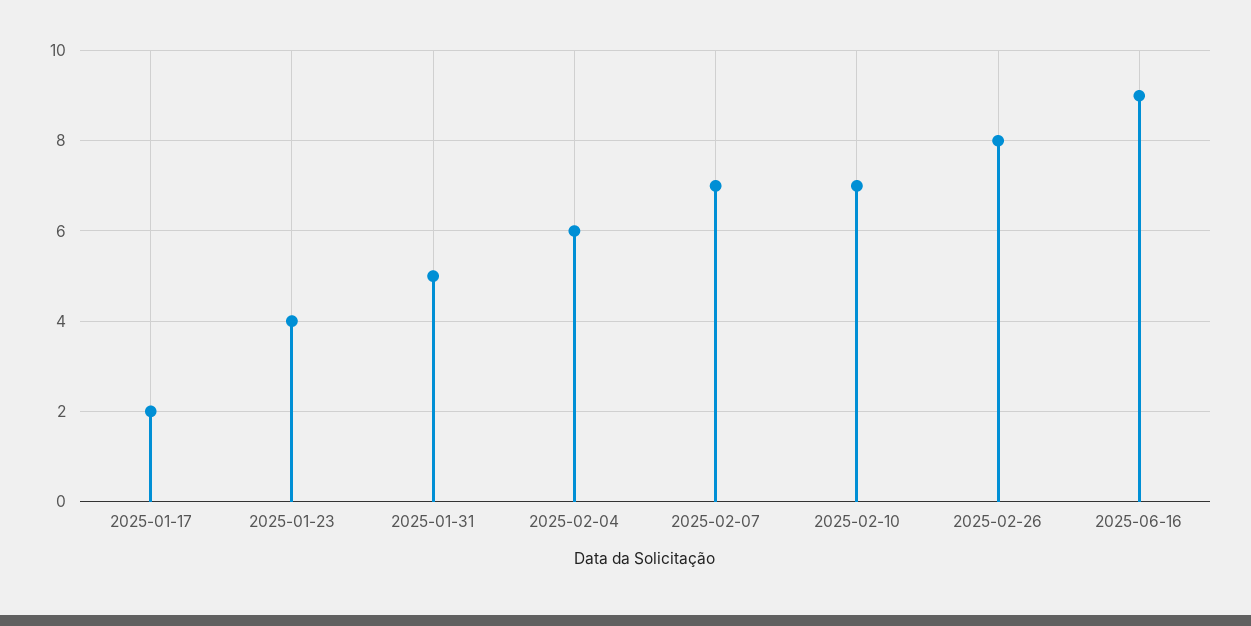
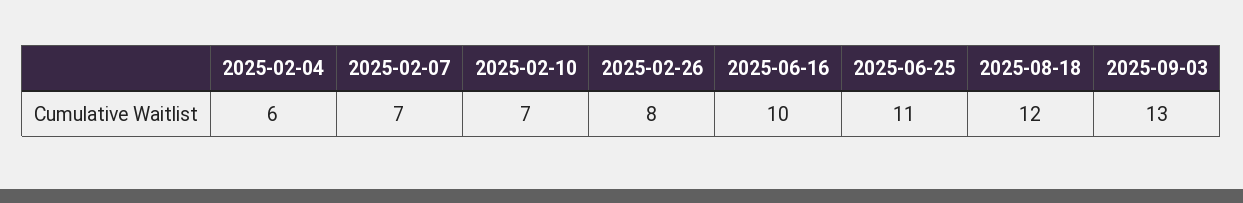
2025-01-17: 2 -> none
2025-01-23: 4 -> none
2025-01-31: 5 -> none
2025-06-16: 9 -> 10
2025-06-25: none -> 11
2025-08-18: none -> 12
2025-09-03: none -> 13

